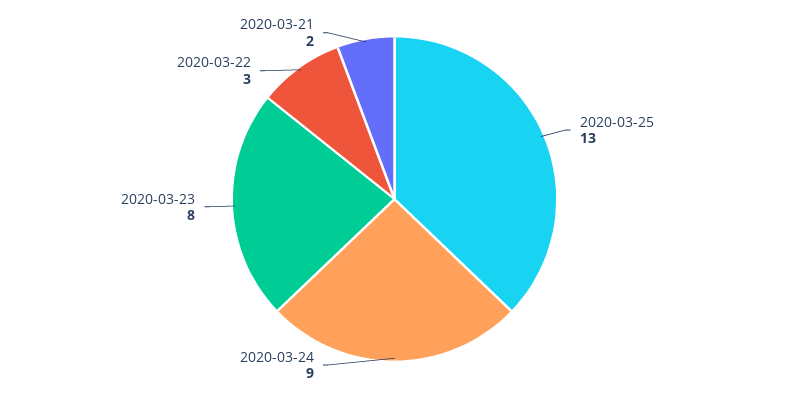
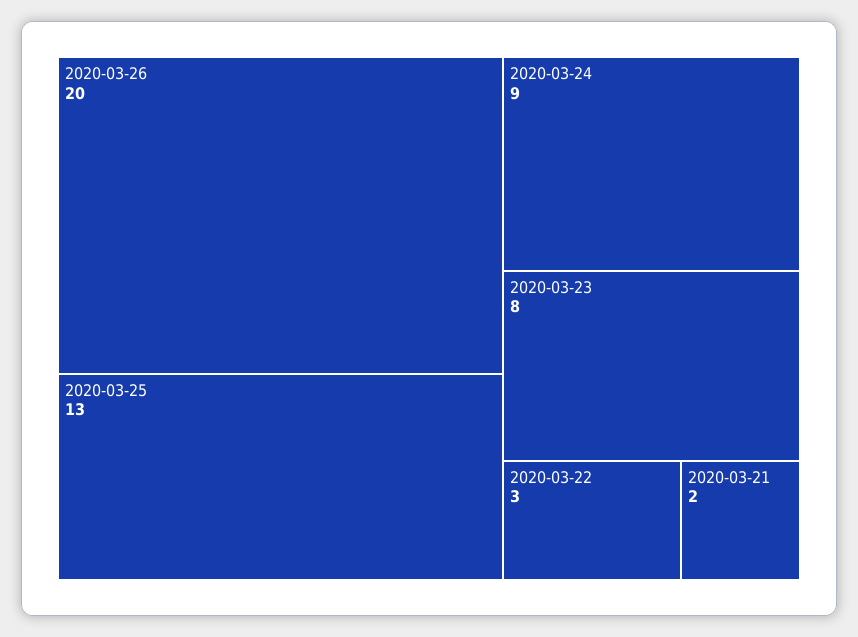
2020-03-26: none -> 20

